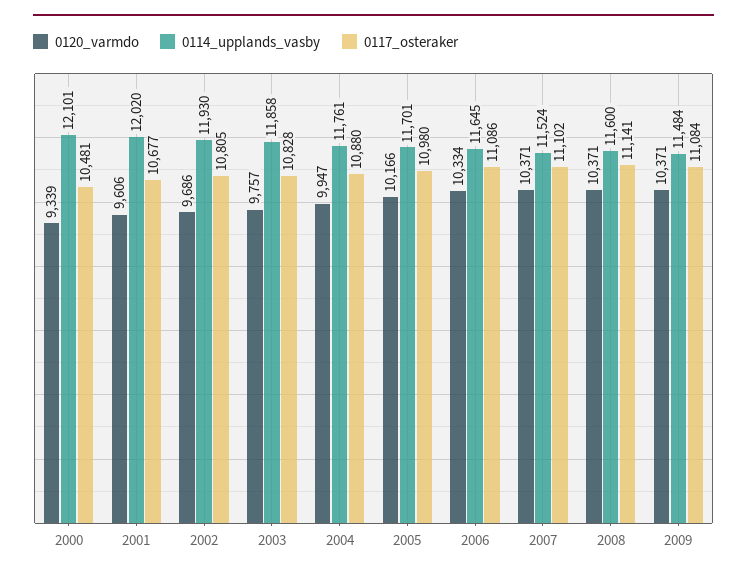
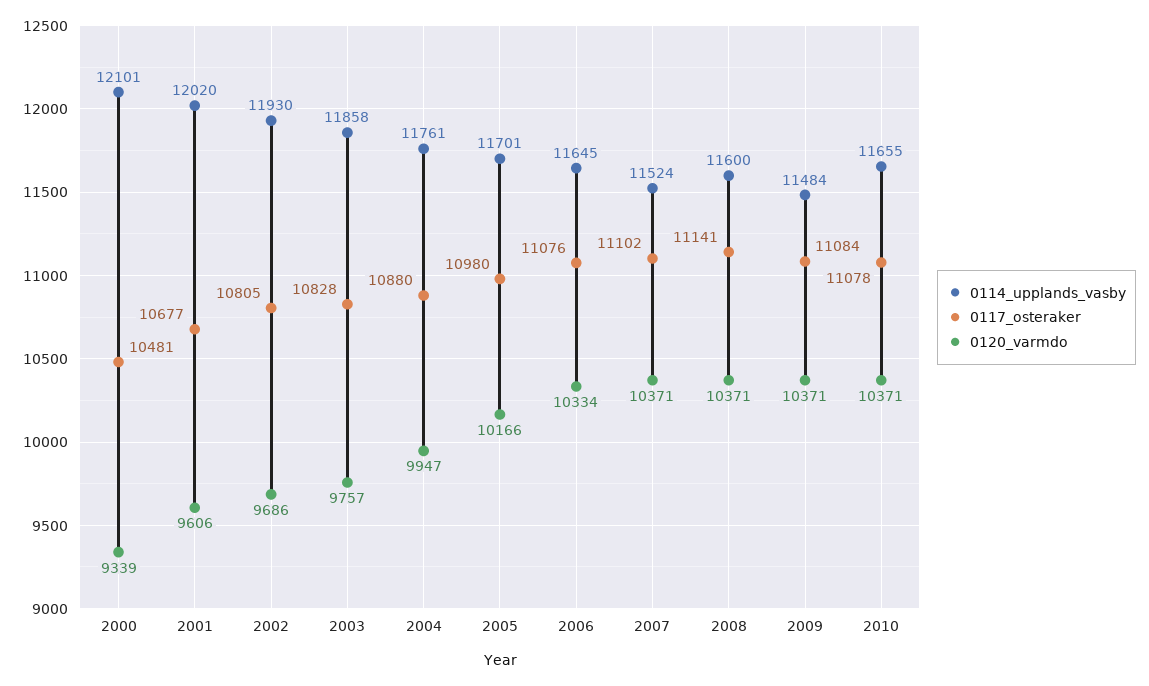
0117_osteraker, 2006: 11086 -> 11076
0114_upplands_vasby, 2010: none -> 11655
0117_osteraker, 2010: none -> 11078
0120_varmdo, 2010: none -> 10371

